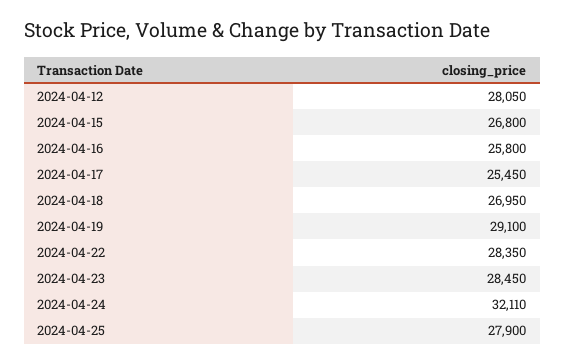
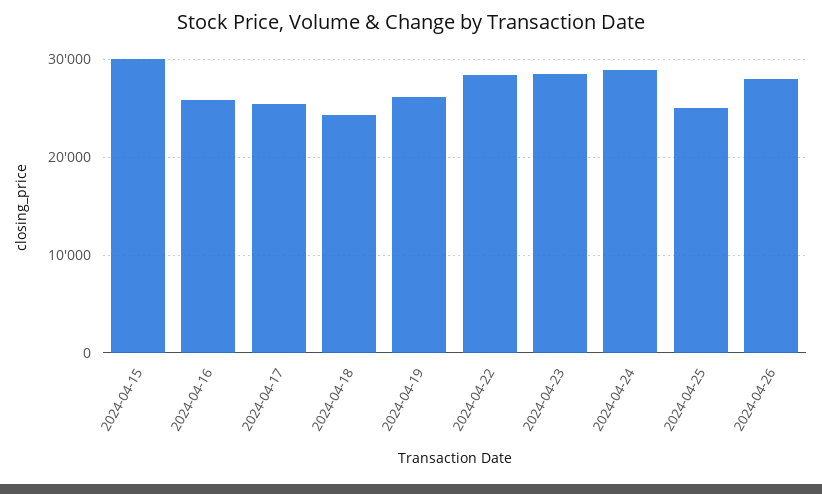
2024-04-12: 28050 -> none
2024-04-15: 26800 -> 30000
2024-04-18: 26950 -> 24000
2024-04-19: 29100 -> 26000
2024-04-24: 32110 -> 29000
2024-04-25: 27900 -> 25000
2024-04-26: none -> 28000

